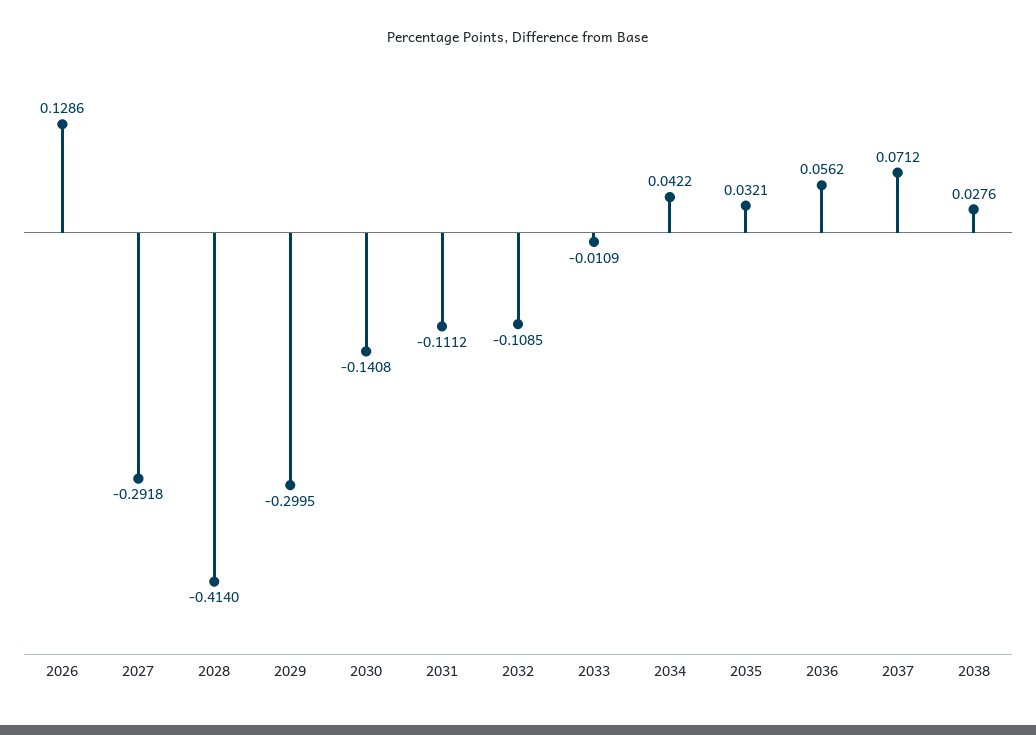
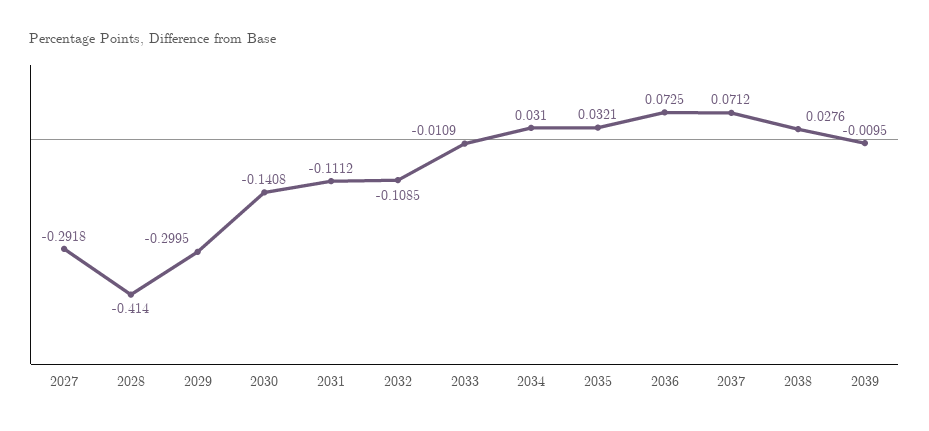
2026: 0.1286 -> none
2034: 0.0422 -> 0.031
2036: 0.0562 -> 0.0725
2039: none -> -0.0095

